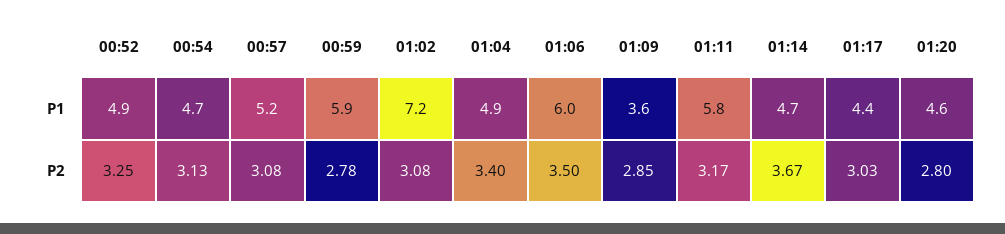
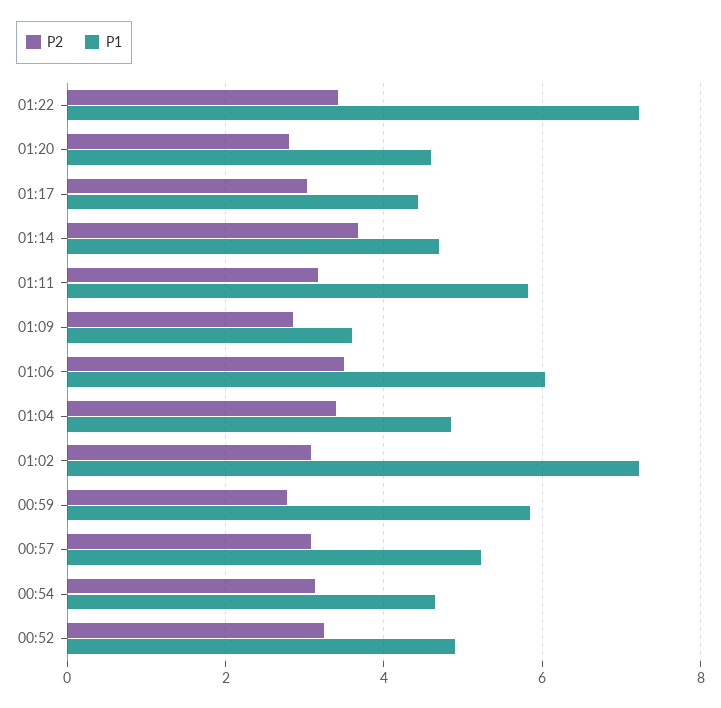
P2, 01:22: none -> 3.4
P1, 01:22: none -> 7.2

